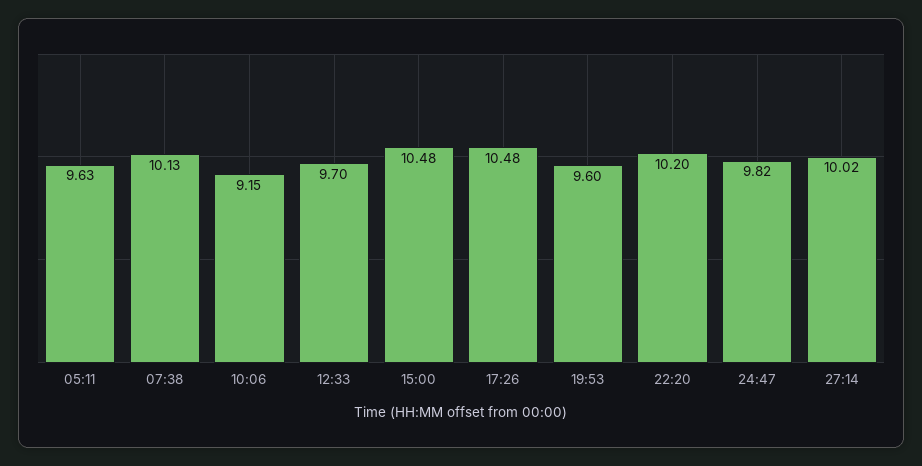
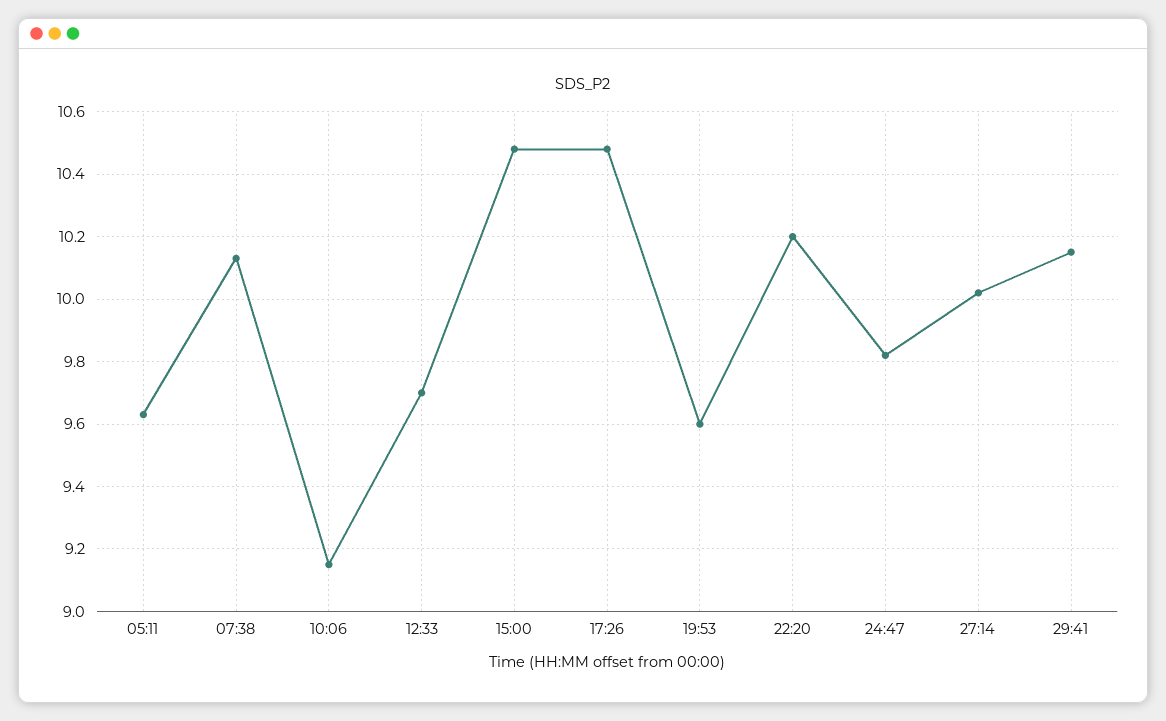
29:41: none -> 10.15

